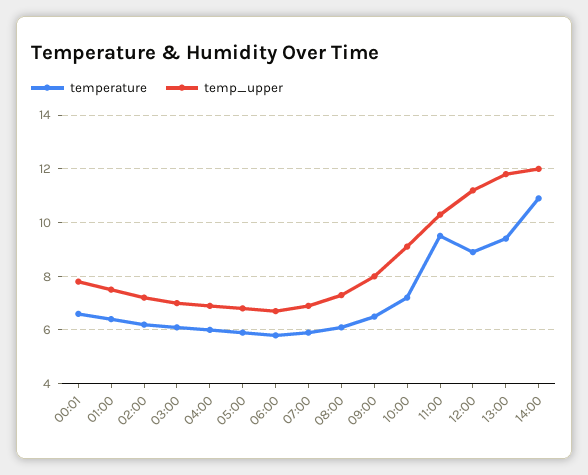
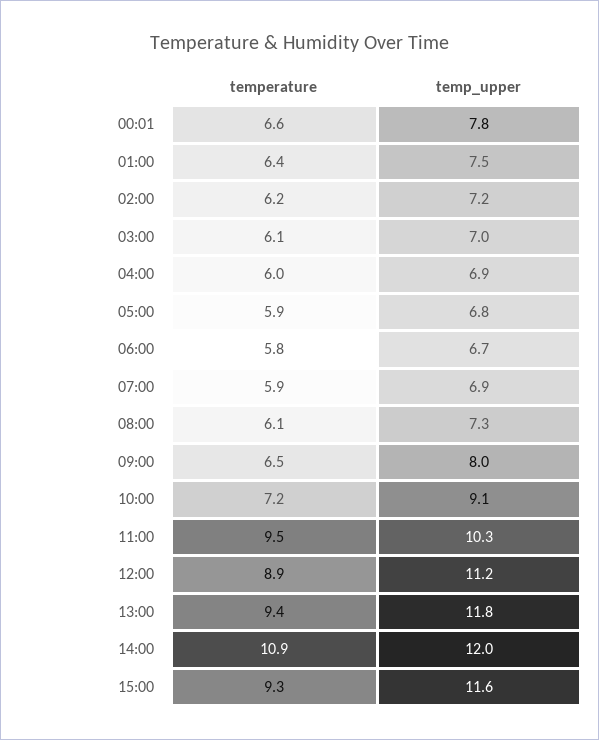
temperature, 15:00: none -> 9.3
temp_upper, 15:00: none -> 11.6

